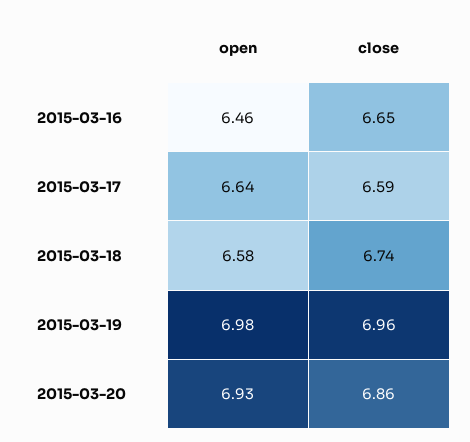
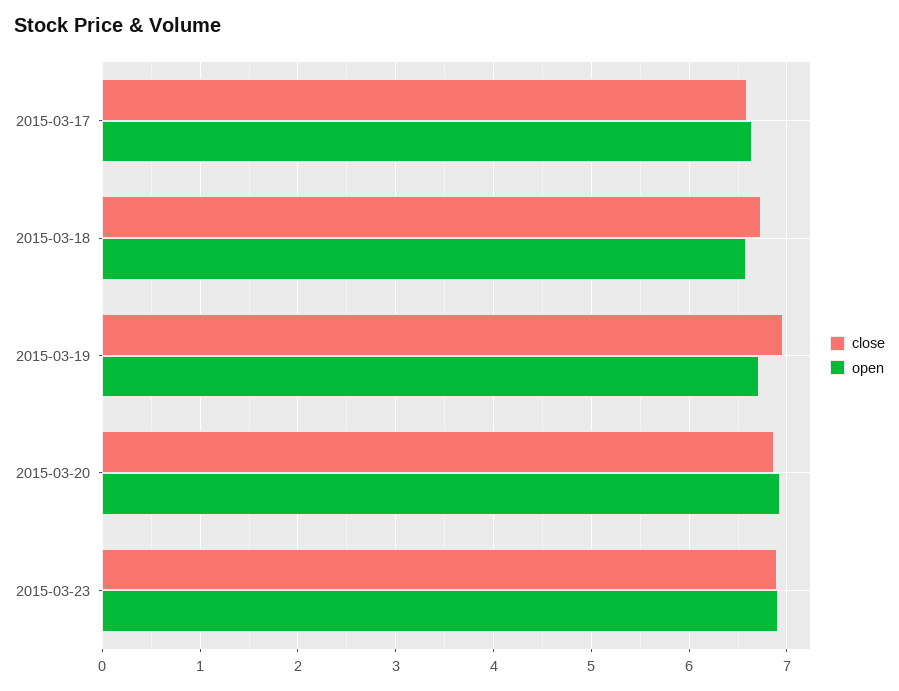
open, 2015-03-16: 6.46 -> none
close, 2015-03-16: 6.65 -> none
open, 2015-03-19: 6.98 -> 6.7
close, 2015-03-23: none -> 6.9
open, 2015-03-23: none -> 6.9

